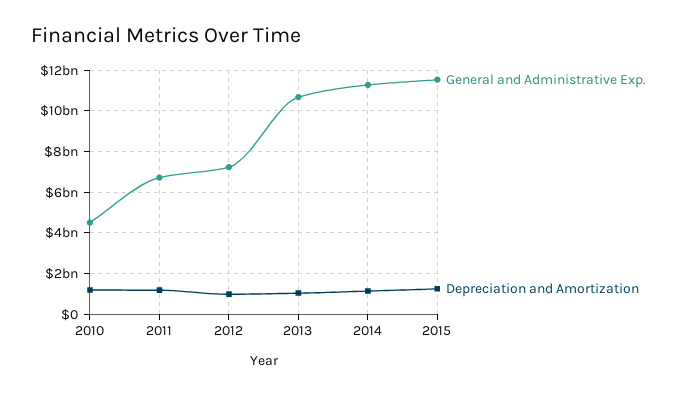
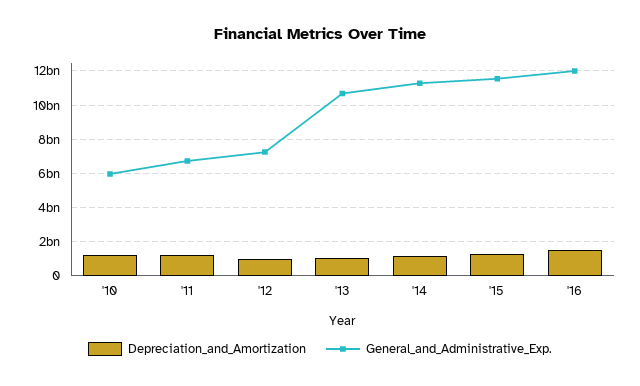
General and Administrative Exp., 2010: 4500000000 -> 6000000000
Depreciation and Amortization, '16: none -> 1500000000
General and Administrative Exp., '16: none -> 12000000000

